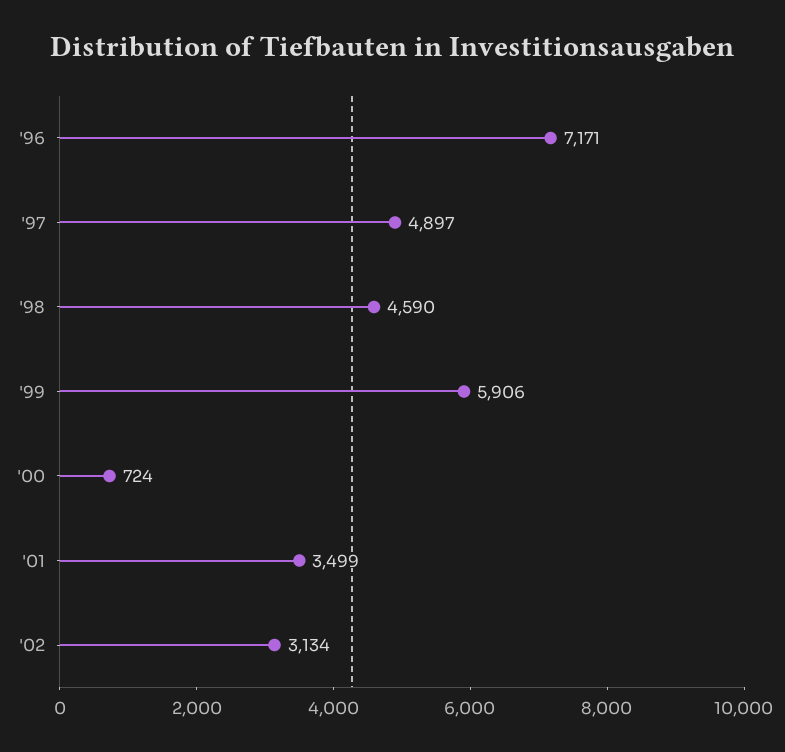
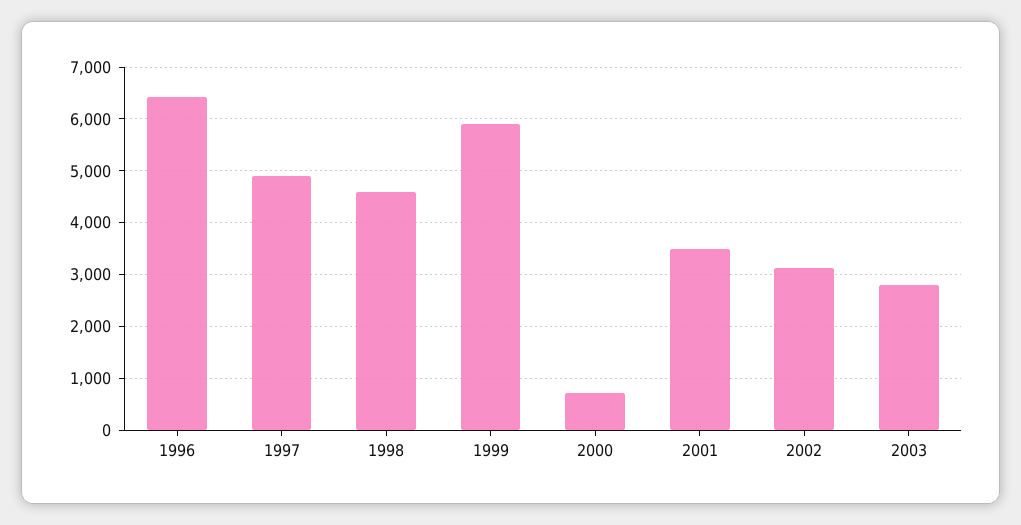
'96: 7171 -> 6400
2003: none -> 2800

